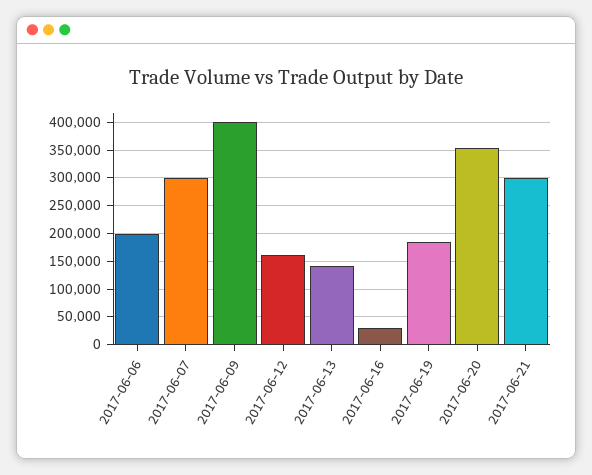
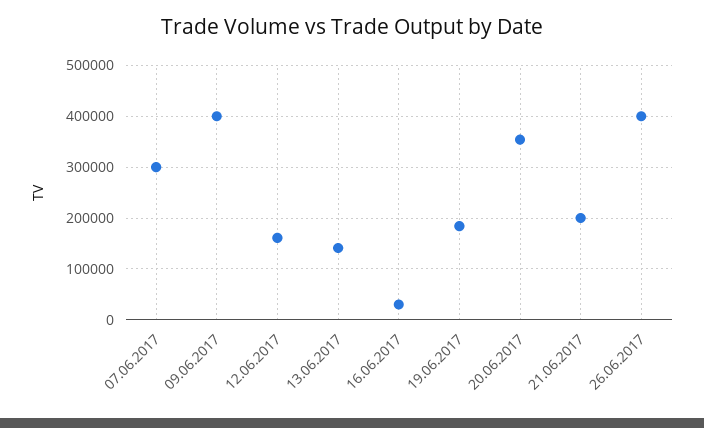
2017-06-06: 200000 -> none
2017-06-21: 300000 -> 200000
26.06.2017: none -> 400000

